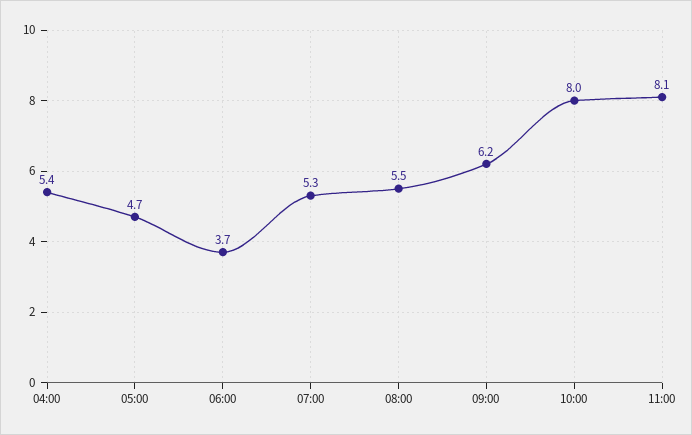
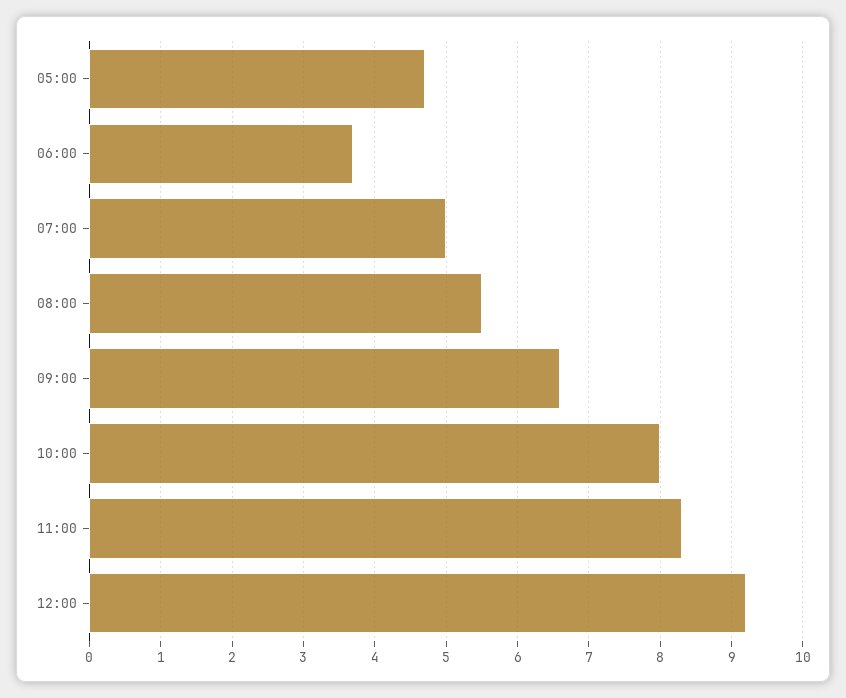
04:00: 5.4 -> none
07:00: 5.3 -> 5
09:00: 6.2 -> 6.6
11:00: 8.1 -> 8.3
12:00: none -> 9.2

